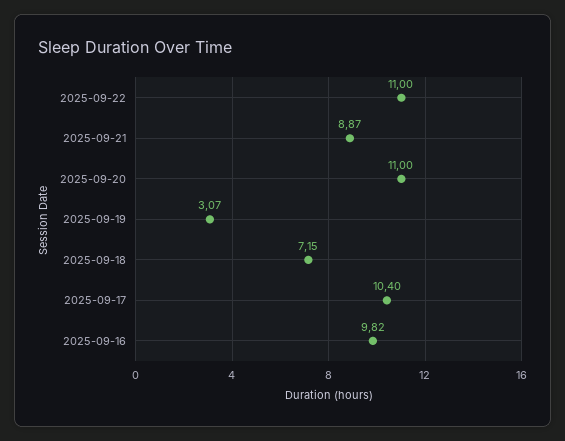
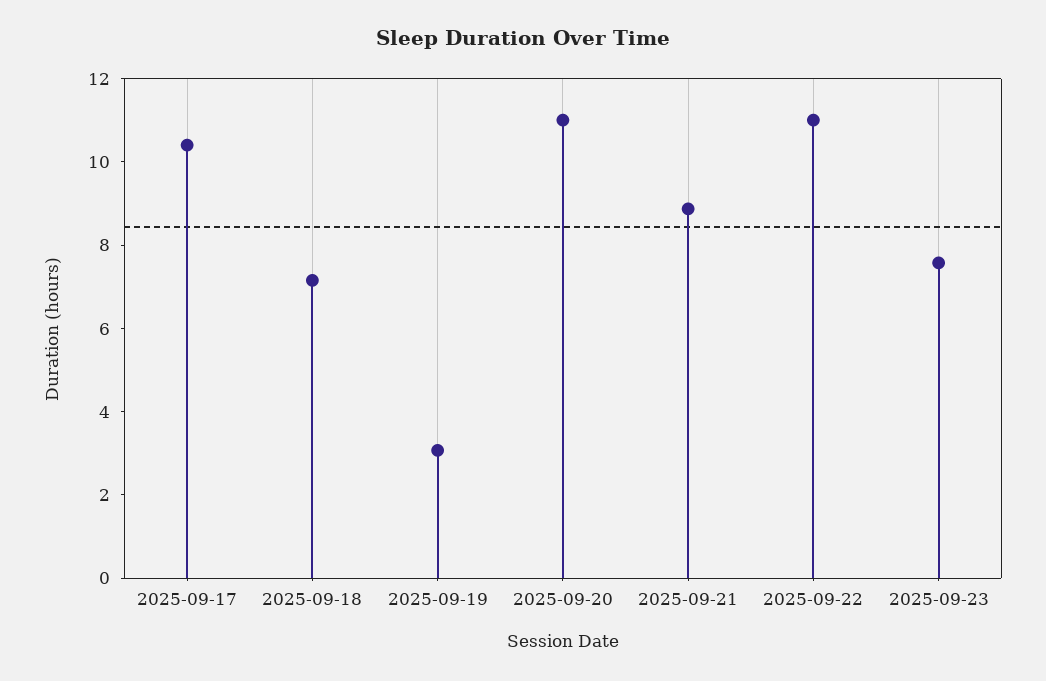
2025-09-16: 9.82 -> none
2025-09-23: none -> 7.5

